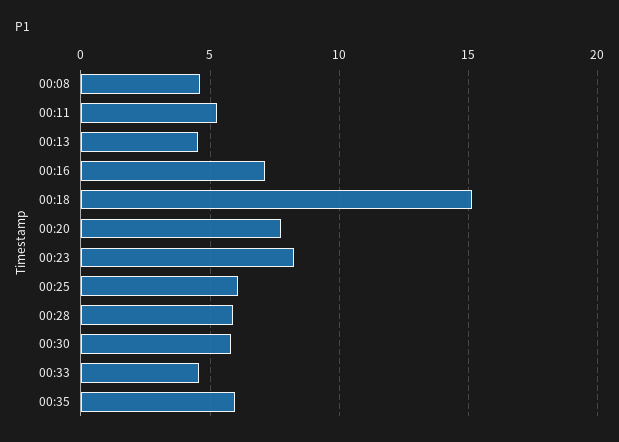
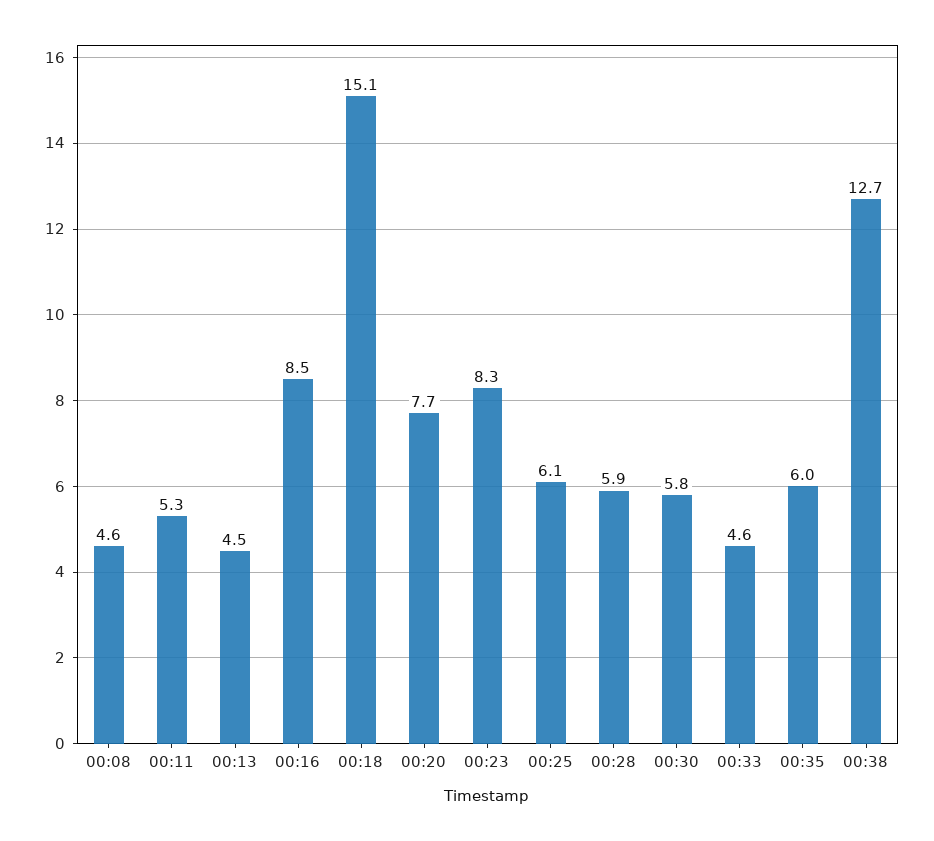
00:16: 7 -> 8.5
00:38: none -> 12.7

